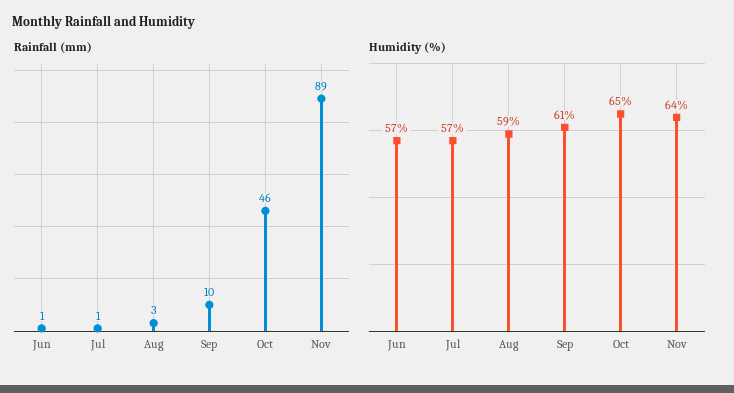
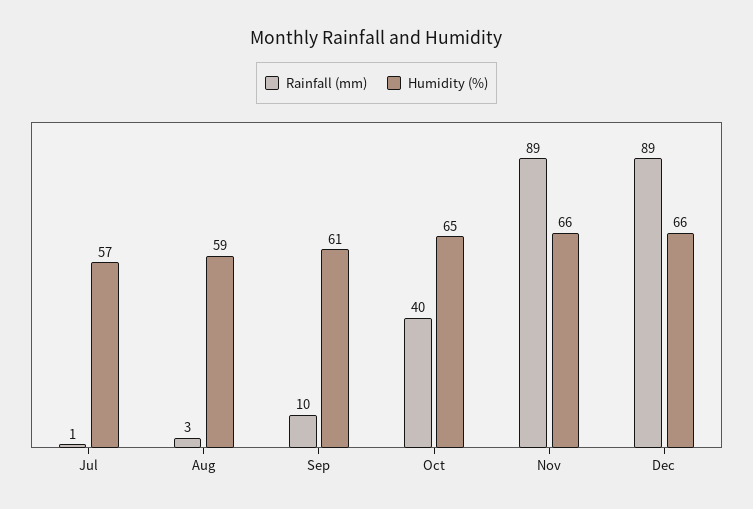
Rainfall (mm), Jun: 1 -> none
Rainfall (mm), Oct: 46 -> 40
Humidity (%), Jun: 57 -> none
Humidity (%), Nov: 64 -> 66
Rainfall (mm), Dec: none -> 89
Humidity (%), Dec: none -> 66

